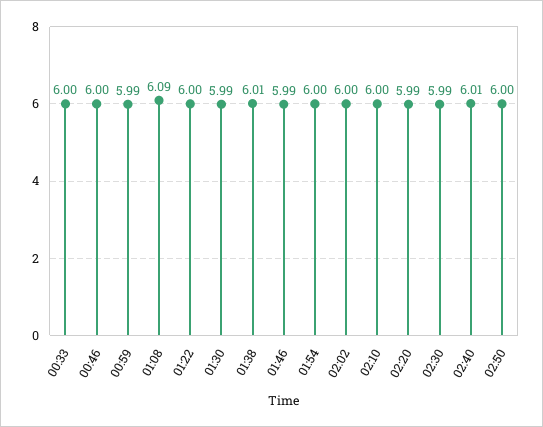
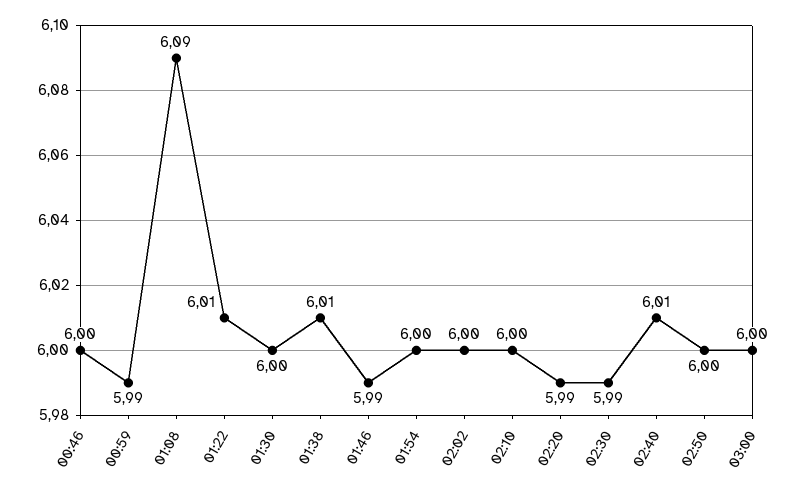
00:33: 6 -> none
01:22: 6 -> 6.01
01:30: 5.99 -> 6
03:00: none -> 6

